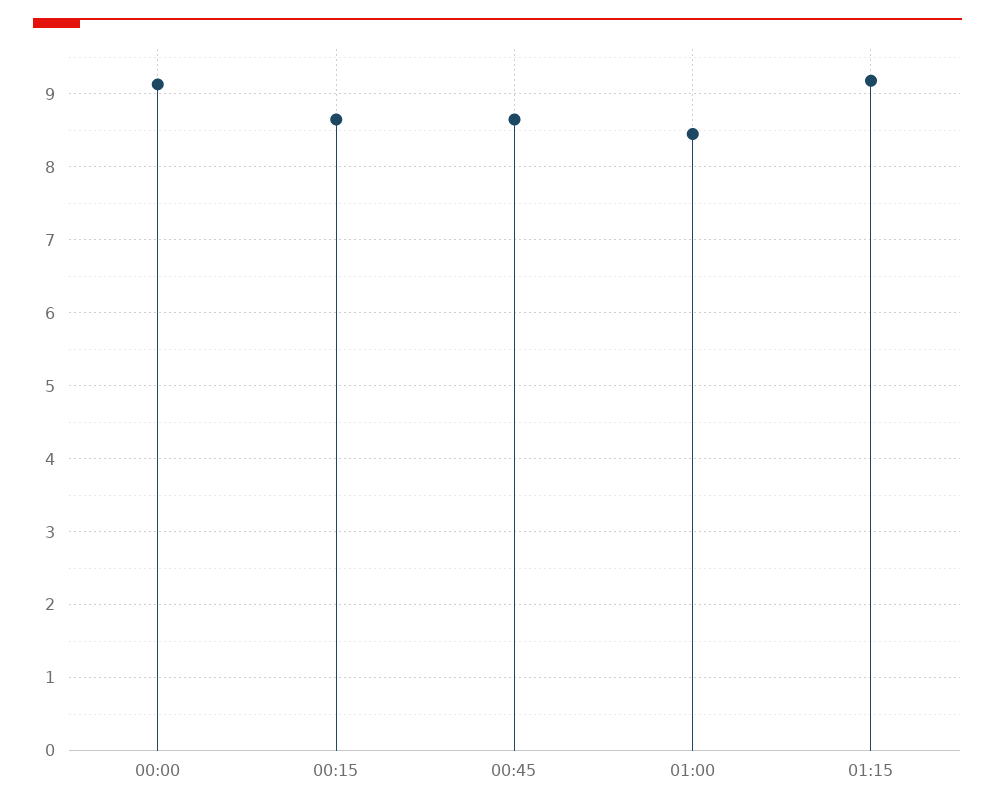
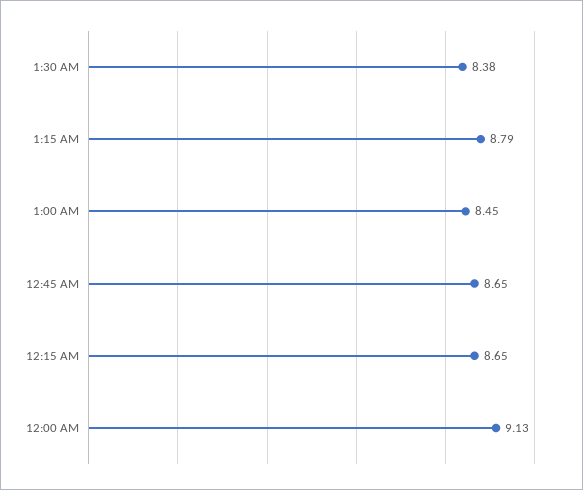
01:15: 9.2 -> 8.79
1:30 AM: none -> 8.38

